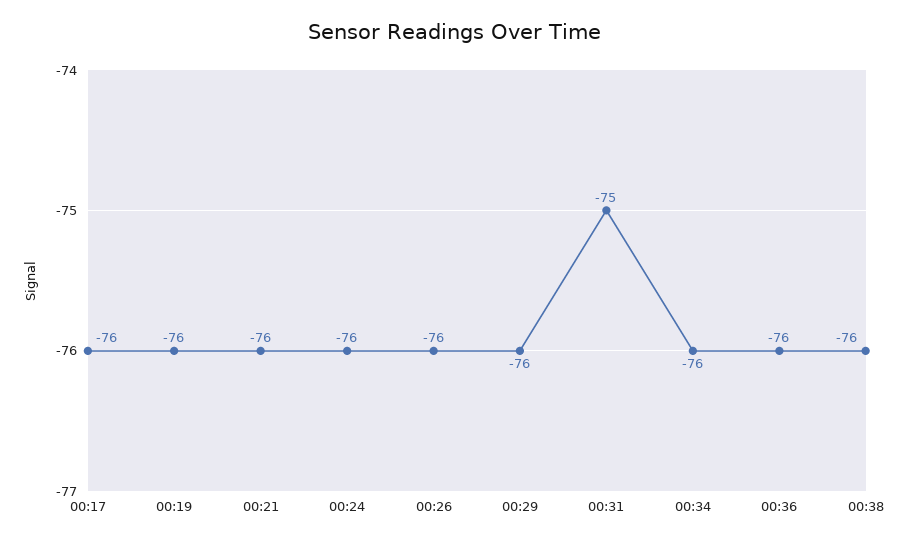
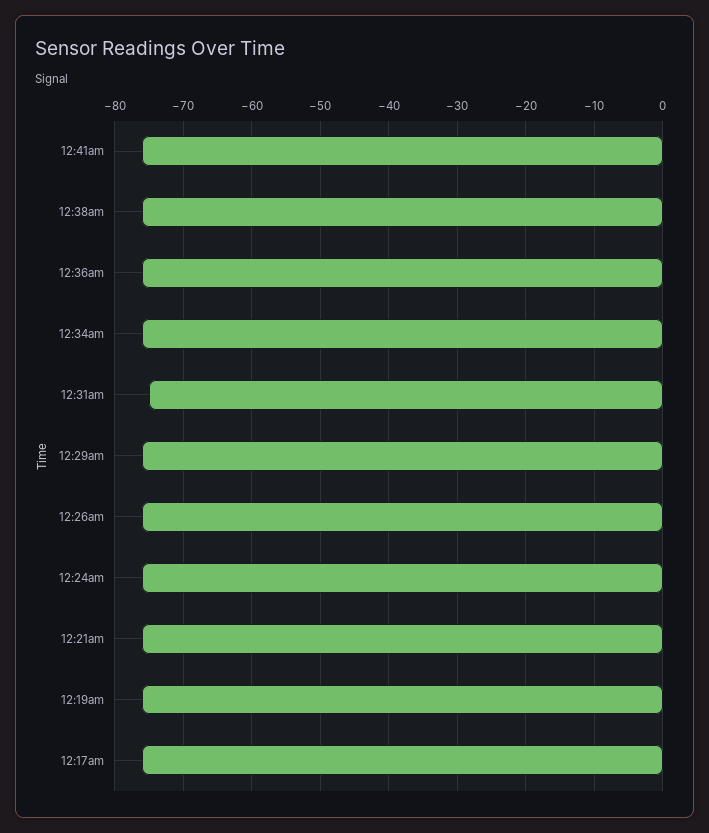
12:41am: none -> -76

